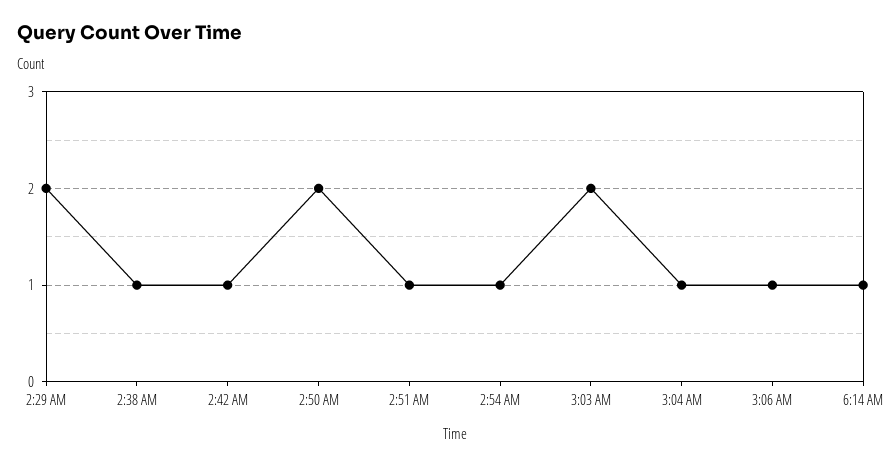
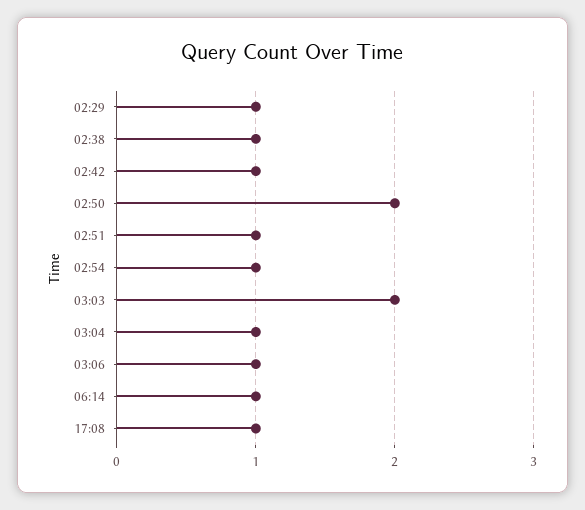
2:29 AM: 2 -> 1
17:08: none -> 1

